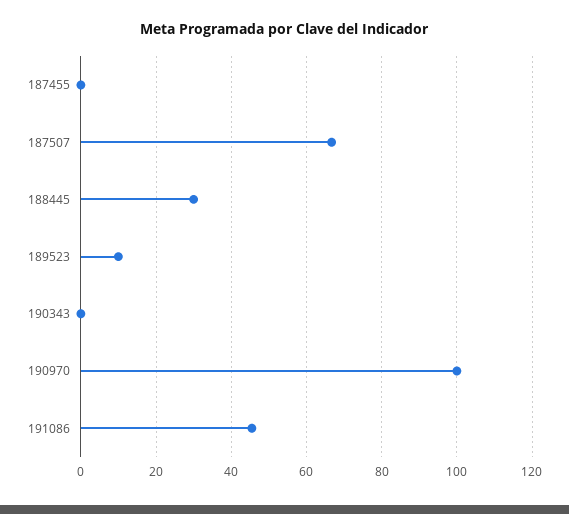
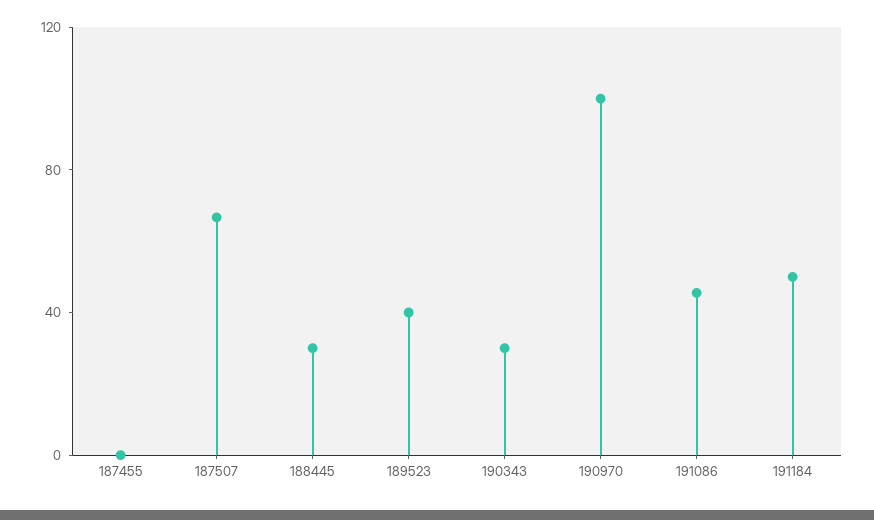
189523: 10 -> 40
190343: 0 -> 30
191184: none -> 50

